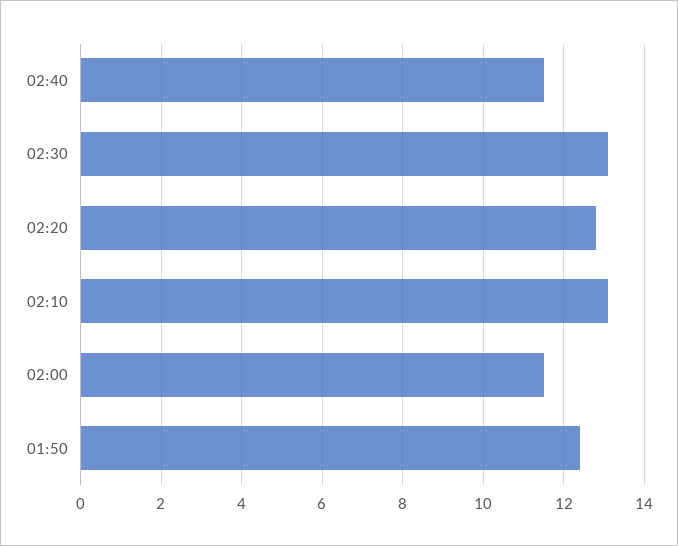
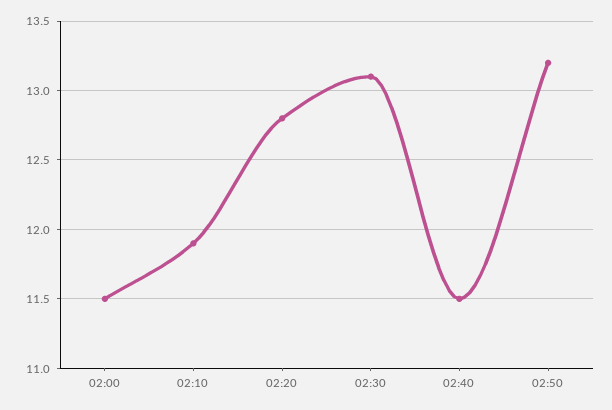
02:10: 13 -> 11.9
01:50: 12.5 -> none
02:50: none -> 13.2

